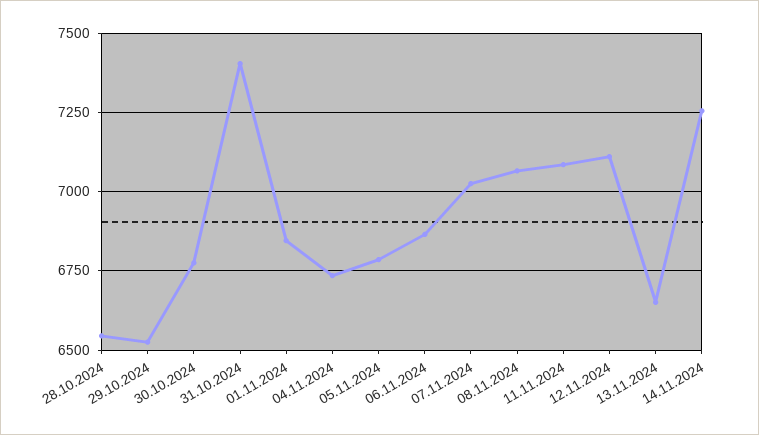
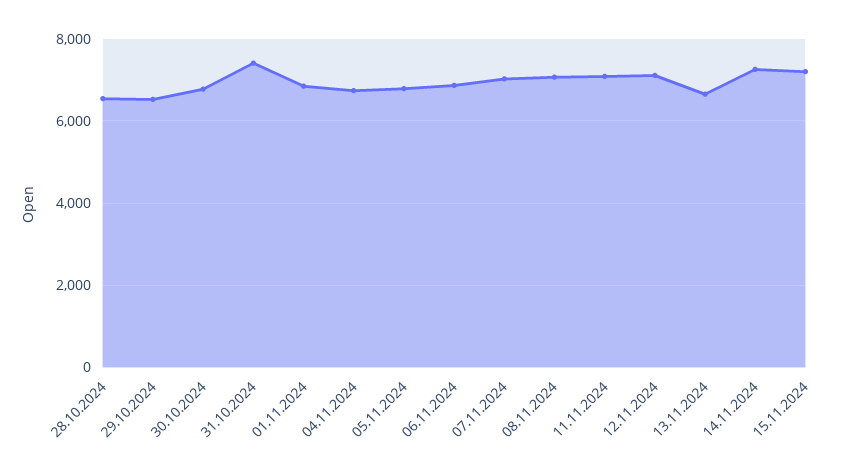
15.11.2024: none -> 7200

